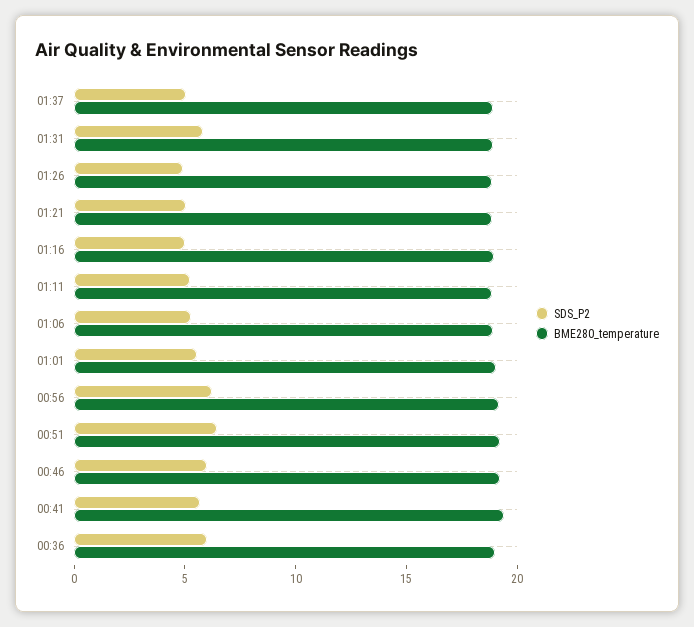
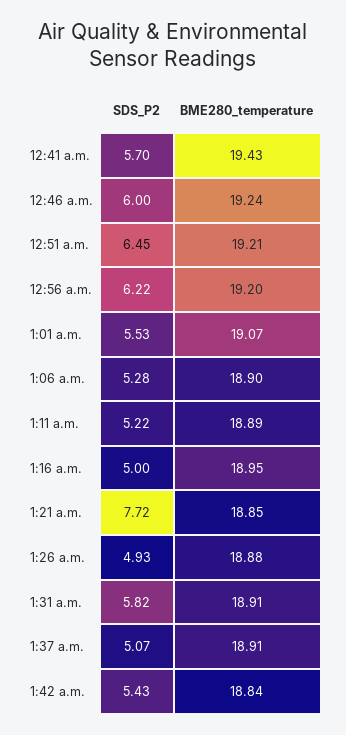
SDS_P2, 01:21: 5 -> 7.72
SDS_P2, 00:36: 6 -> none
BME280_temperature, 00:36: 19 -> none
SDS_P2, 1:42 a.m.: none -> 5.43
BME280_temperature, 1:42 a.m.: none -> 18.84

